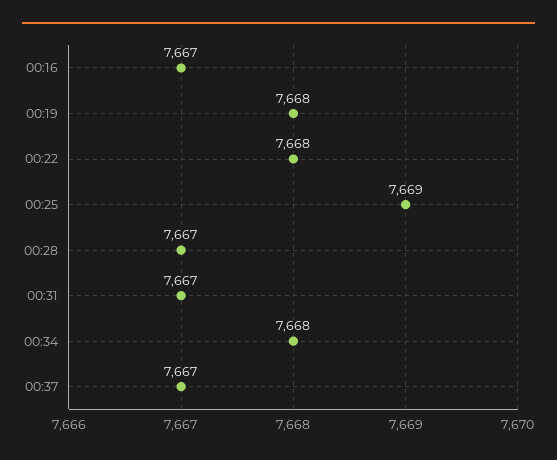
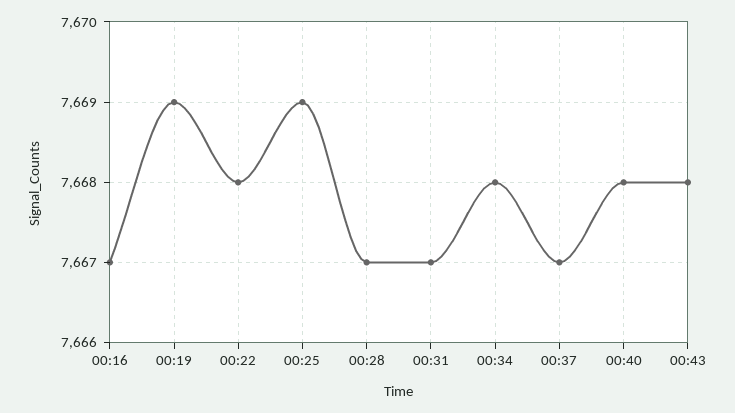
00:19: 7668 -> 7669
00:40: none -> 7668
00:43: none -> 7668

